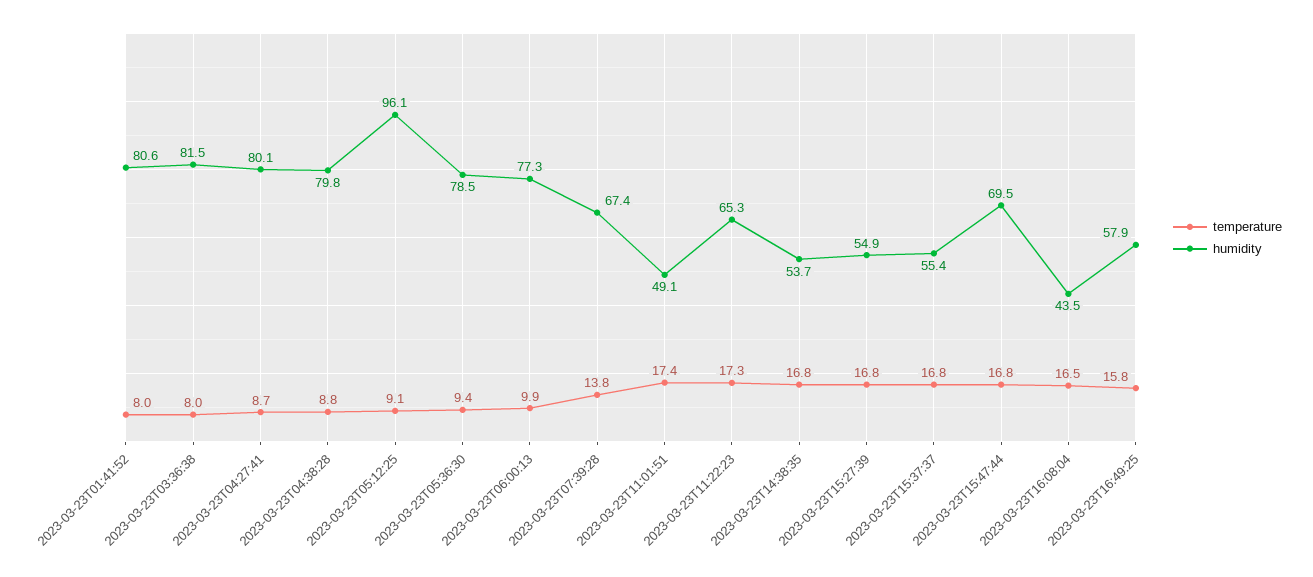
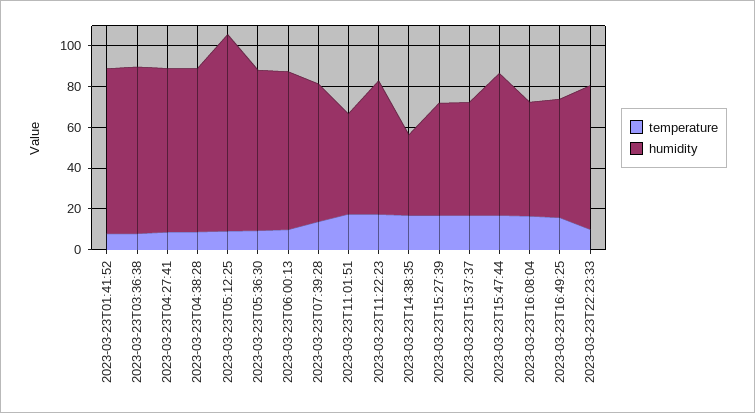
humidity, 2023-03-23T14:38:35: 53.7 -> 40
humidity, 2023-03-23T16:08:04: 43.5 -> 55
temperature, 2023-03-23T22:23:33: none -> 10
humidity, 2023-03-23T22:23:33: none -> 70

